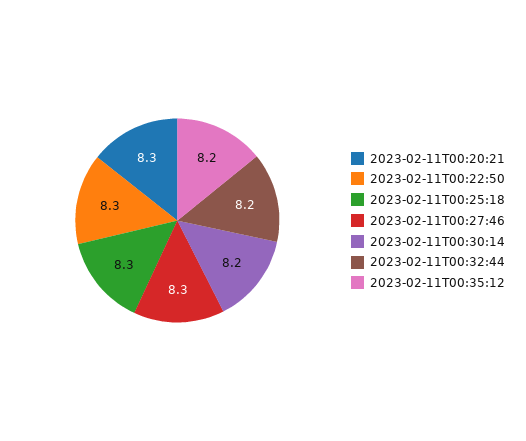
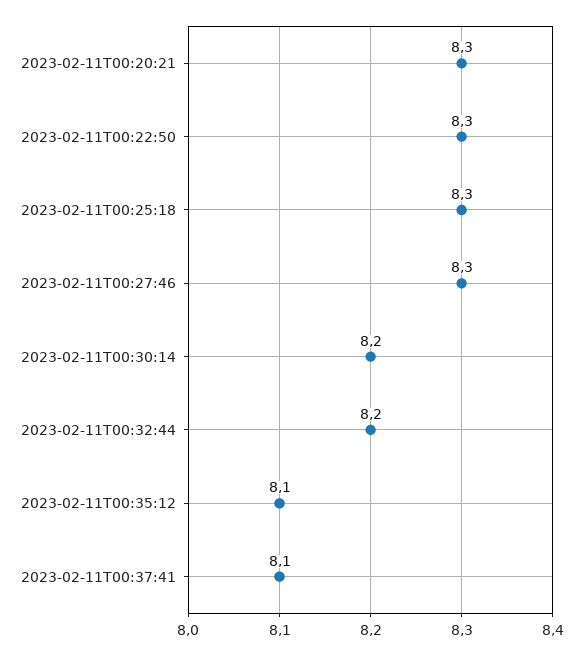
2023-02-11T00:35:12: 8.2 -> 8.1
2023-02-11T00:37:41: none -> 8.1

